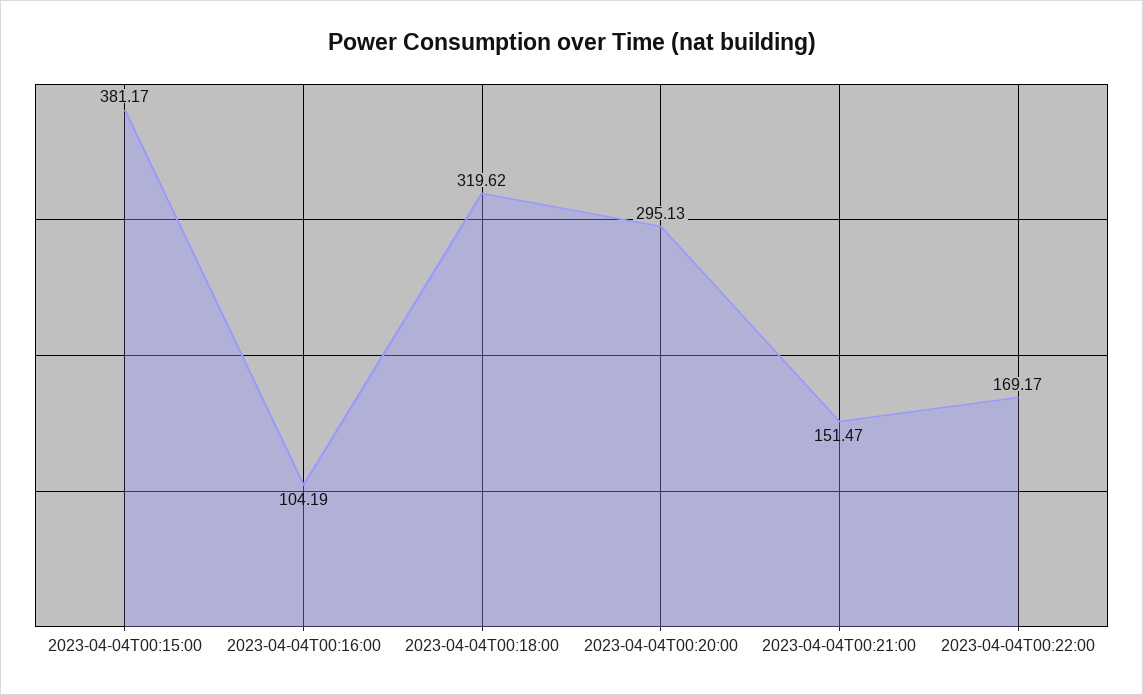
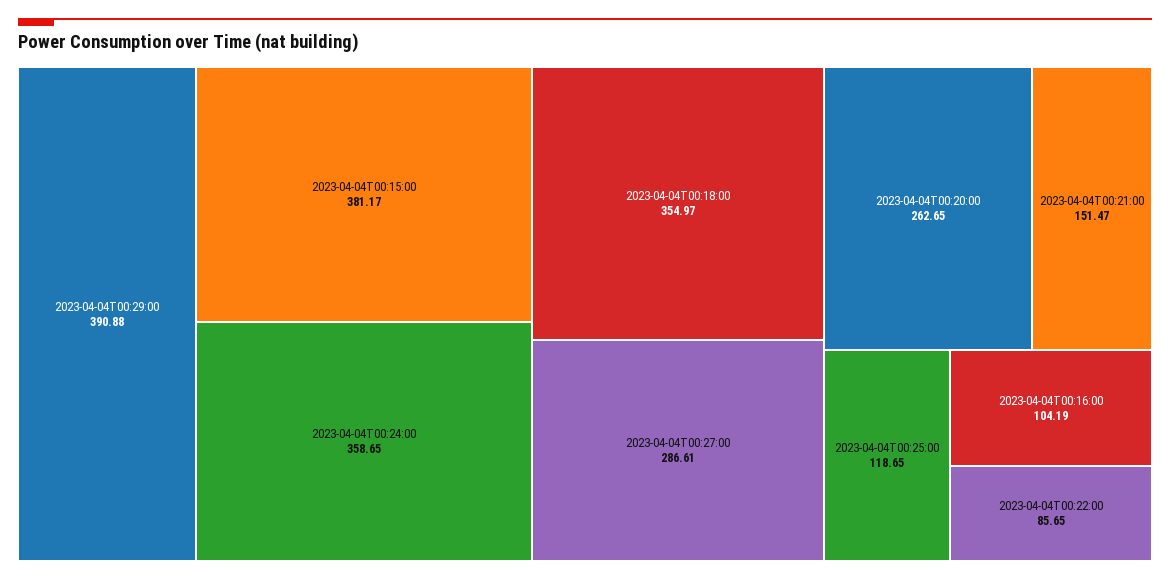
2023-04-04T00:18:00: 319.62 -> 354.97
2023-04-04T00:20:00: 295.13 -> 262.65
2023-04-04T00:22:00: 169.17 -> 85.65
2023-04-04T00:29:00: none -> 390.88
2023-04-04T00:24:00: none -> 358.65
2023-04-04T00:27:00: none -> 286.61
2023-04-04T00:25:00: none -> 118.65

